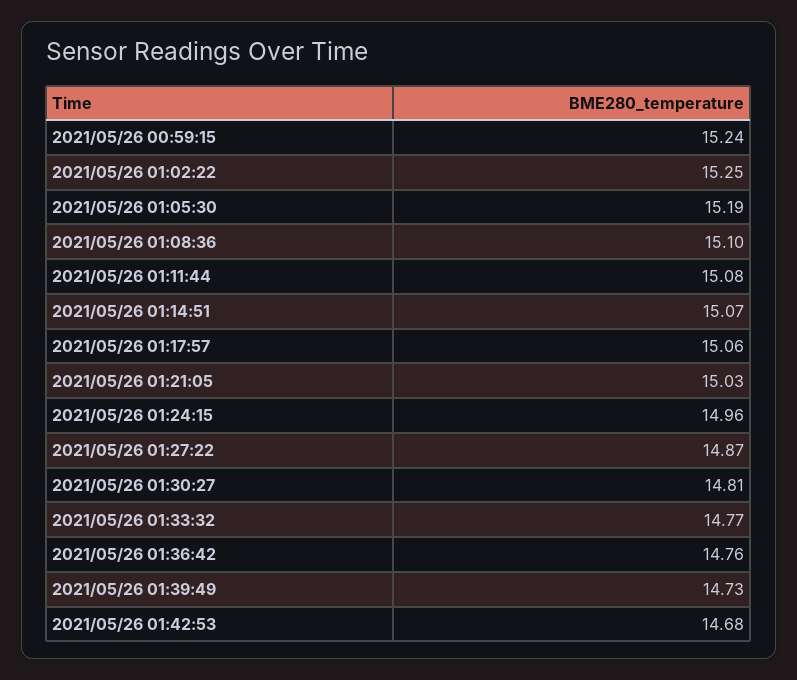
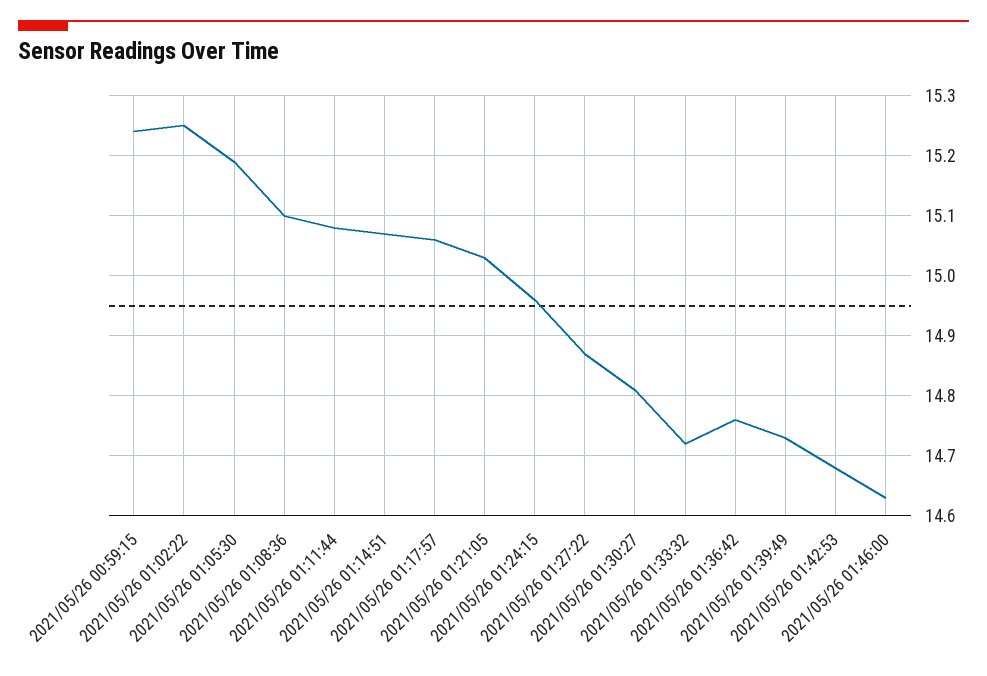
2021/05/26 01:33:32: 14.77 -> 14.72
2021/05/26 01:46:00: none -> 14.63

